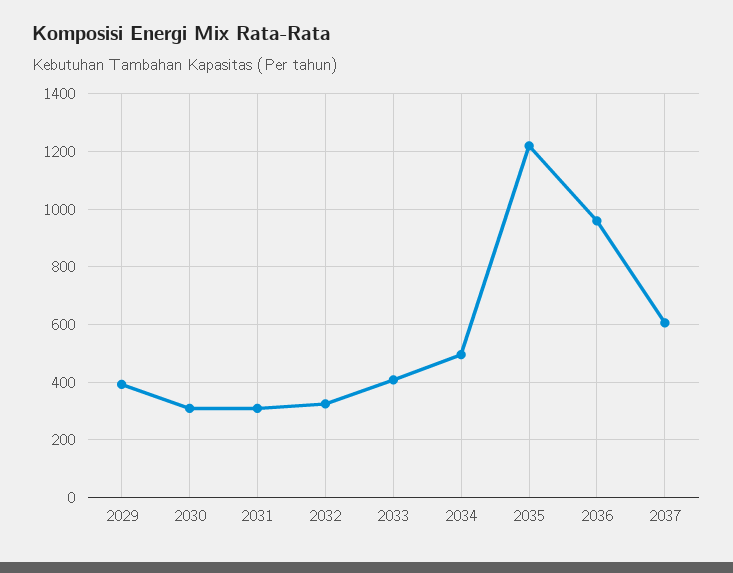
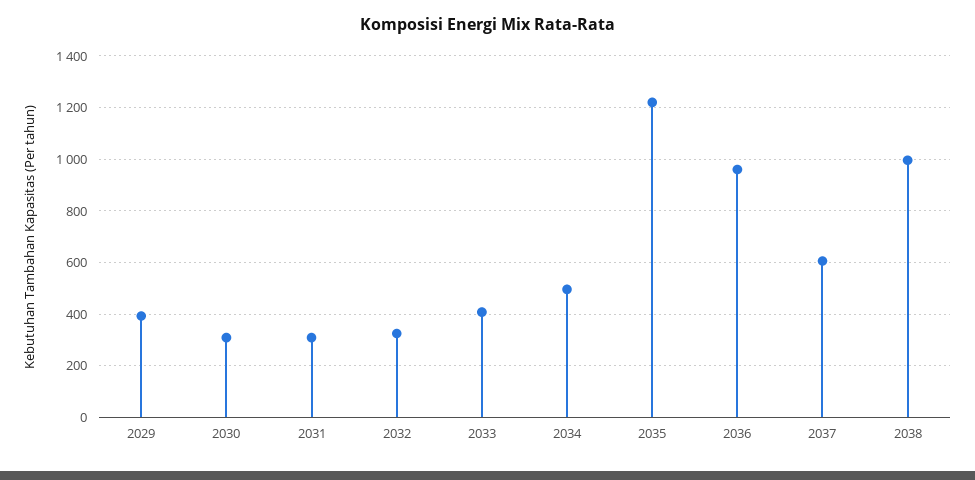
2038: none -> 1000

